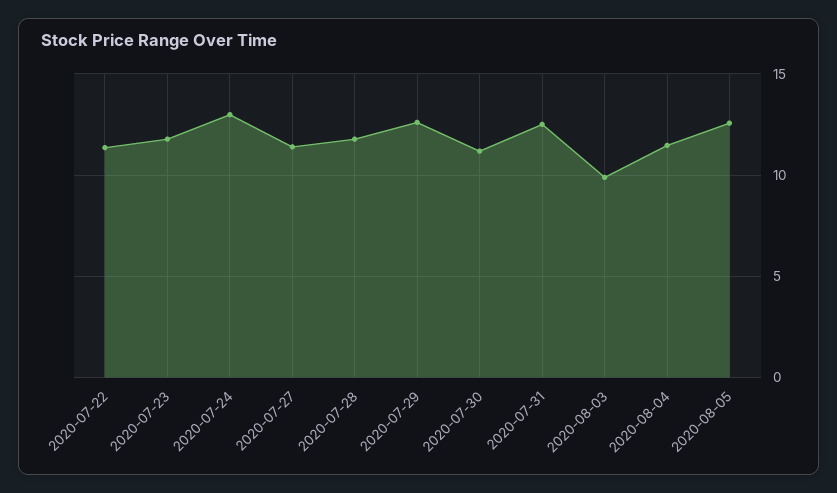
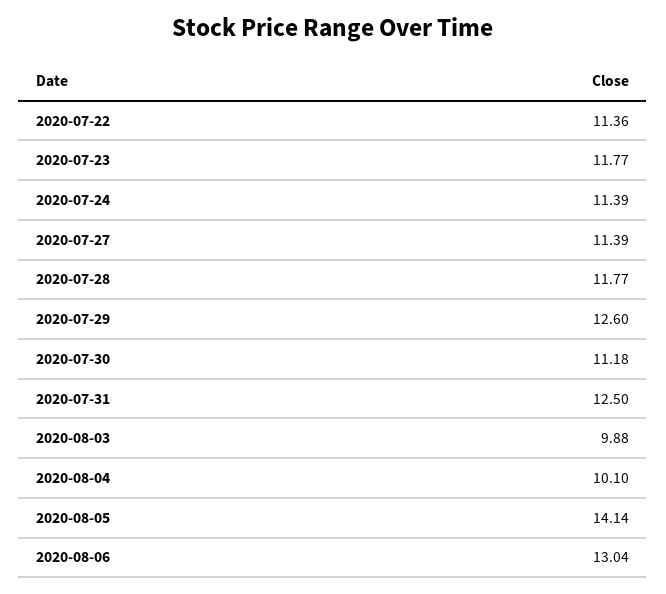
2020-07-24: 13 -> 11.39
2020-08-04: 11.5 -> 10.1
2020-08-05: 12.5 -> 14.14
2020-08-06: none -> 13.04

